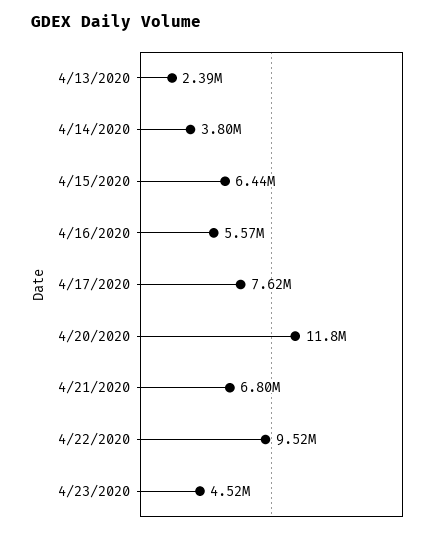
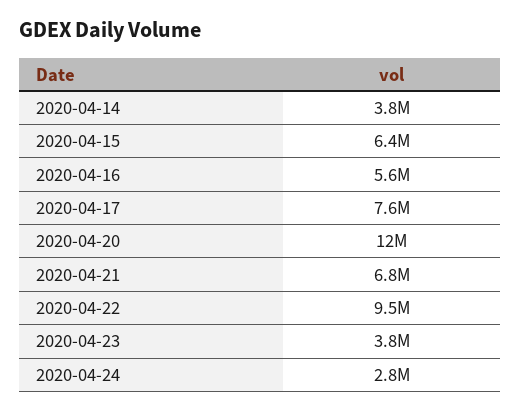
4/13/2020: 2390000 -> none
4/23/2020: 4520000 -> 3800000
2020-04-24: none -> 2800000

